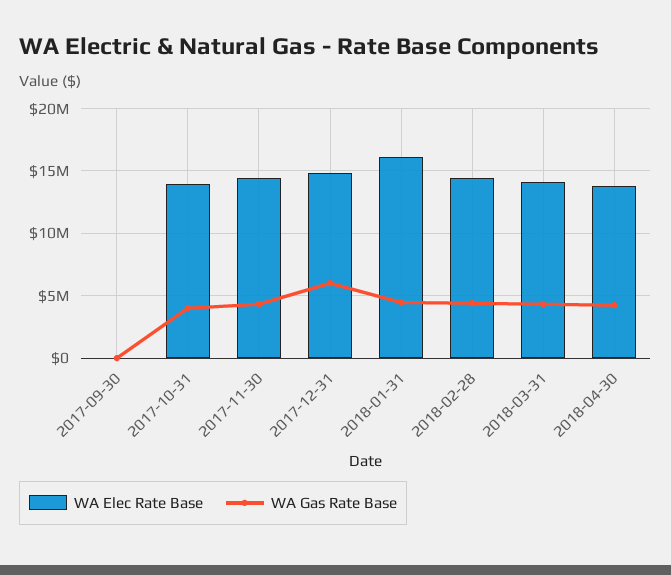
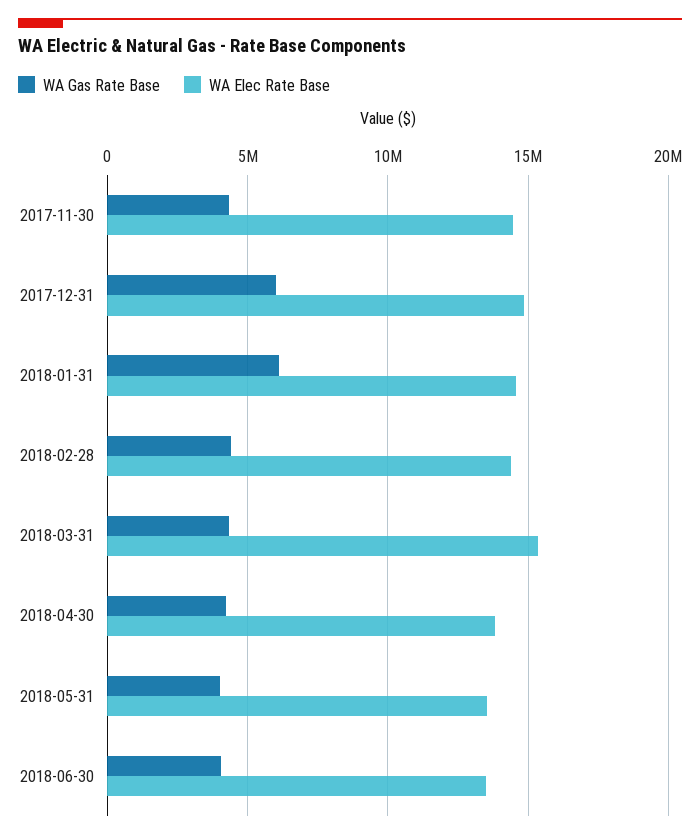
WA Elec Rate Base, 2017-09-30: 0 -> none
WA Gas Rate Base, 2017-09-30: 0 -> none
WA Elec Rate Base, 2017-10-31: 14000000 -> none
WA Gas Rate Base, 2017-10-31: 4000000 -> none
WA Elec Rate Base, 2018-01-31: 16000000 -> 14500000
WA Gas Rate Base, 2018-01-31: 4500000 -> 6000000
WA Elec Rate Base, 2018-03-31: 14000000 -> 15500000
WA Gas Rate Base, 2018-05-31: none -> 4000000
WA Elec Rate Base, 2018-05-31: none -> 13500000
WA Gas Rate Base, 2018-06-30: none -> 4000000
WA Elec Rate Base, 2018-06-30: none -> 13500000

